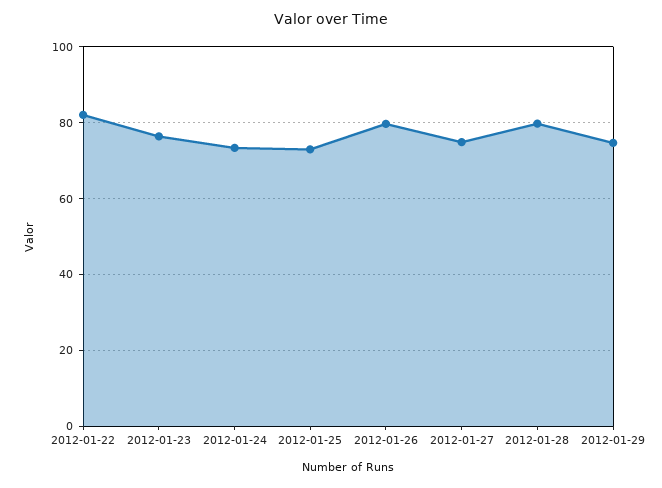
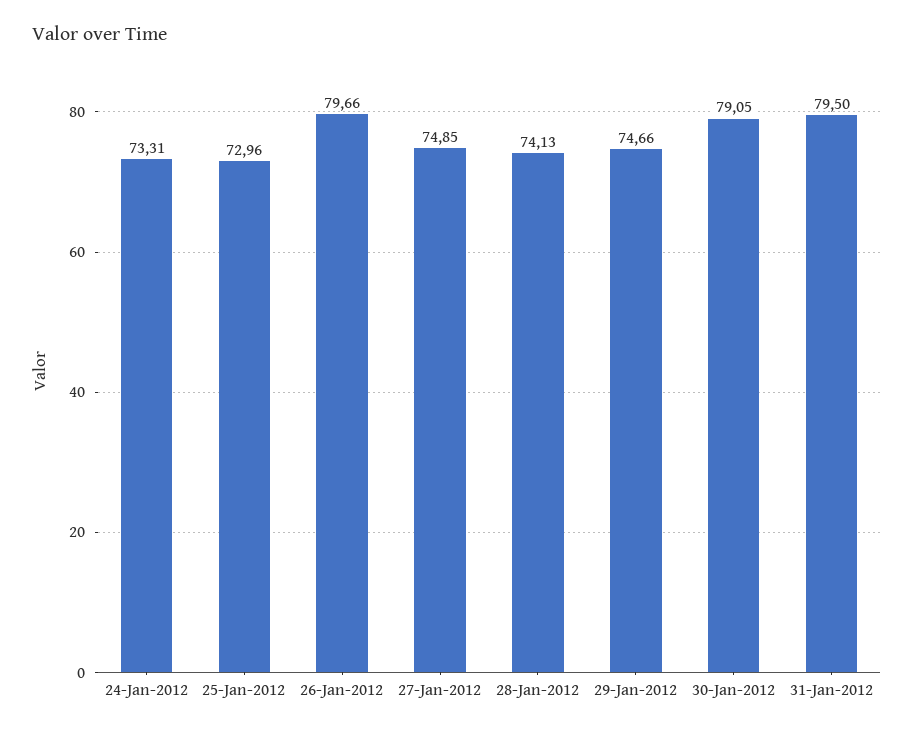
2012-01-22: 82 -> none
2012-01-23: 76 -> none
2012-01-28: 80 -> 74.13
30-Jan-2012: none -> 79.05
31-Jan-2012: none -> 79.5

